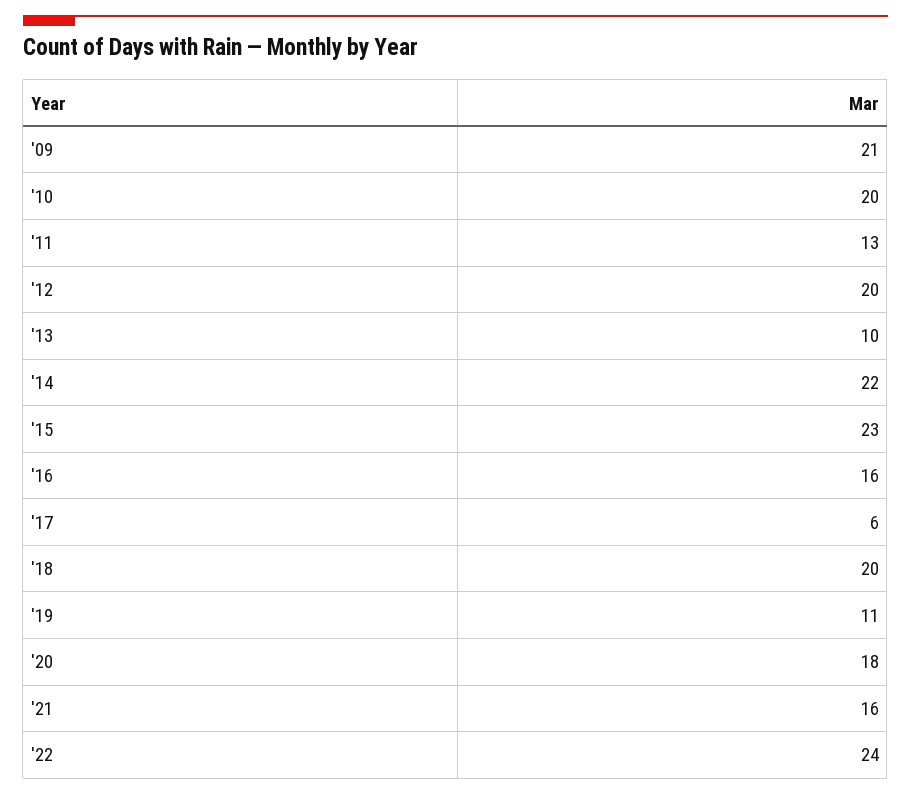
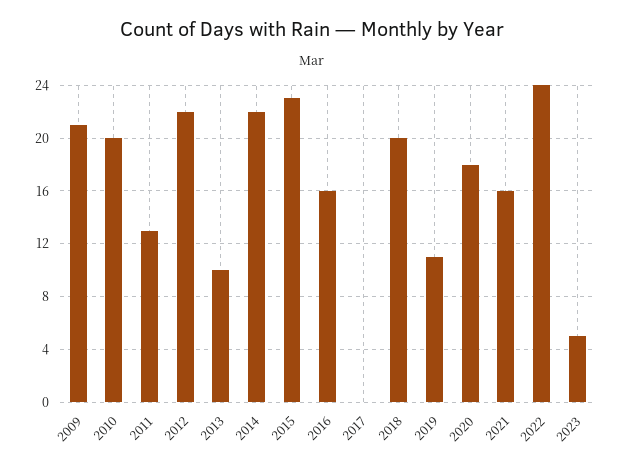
'12: 20 -> 22
'17: 6 -> 0
2023: none -> 5

